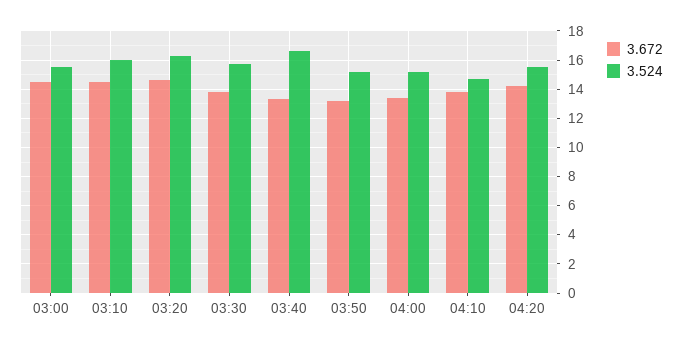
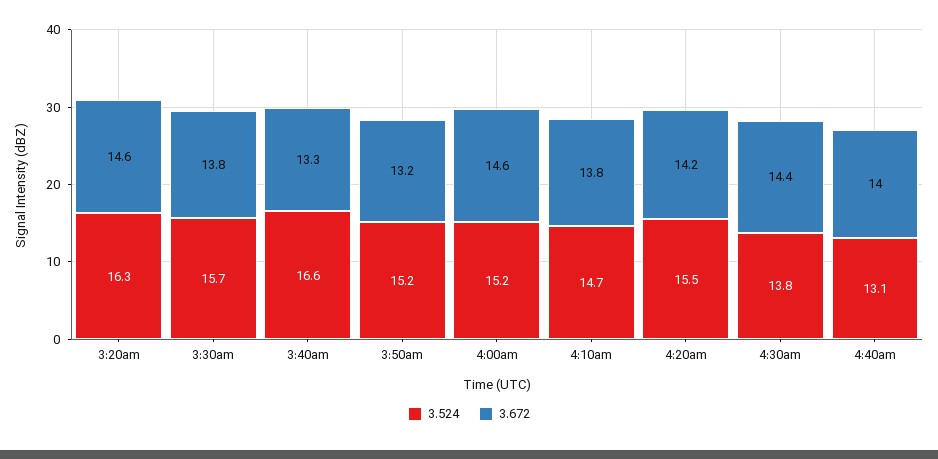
3.672, 03:00: 14.5 -> none
3.524, 03:00: 15.5 -> none
3.672, 03:10: 14.5 -> none
3.524, 03:10: 16 -> none
3.672, 04:00: 13.5 -> 14.6
3.524, 4:30am: none -> 13.8
3.672, 4:30am: none -> 14.4
3.524, 4:40am: none -> 13.1
3.672, 4:40am: none -> 14

